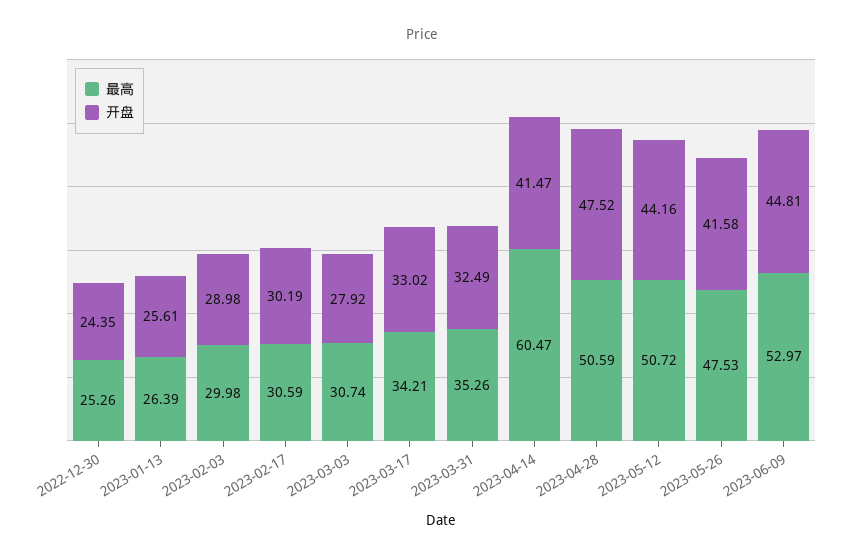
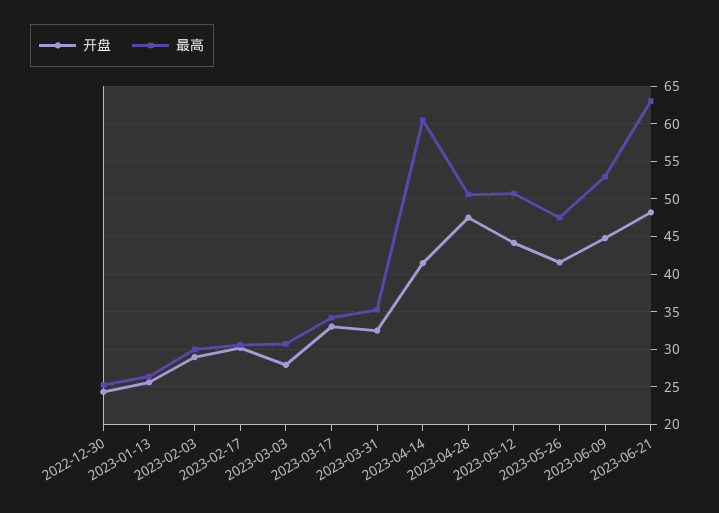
开盘, 2023-06-21: none -> 48
最高, 2023-06-21: none -> 63

